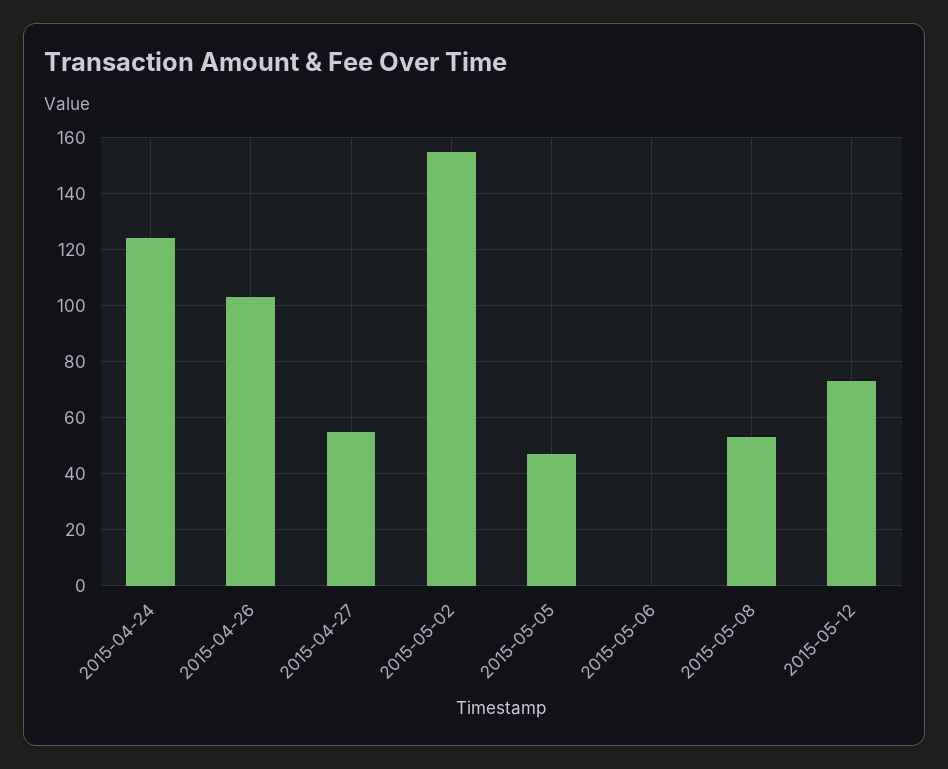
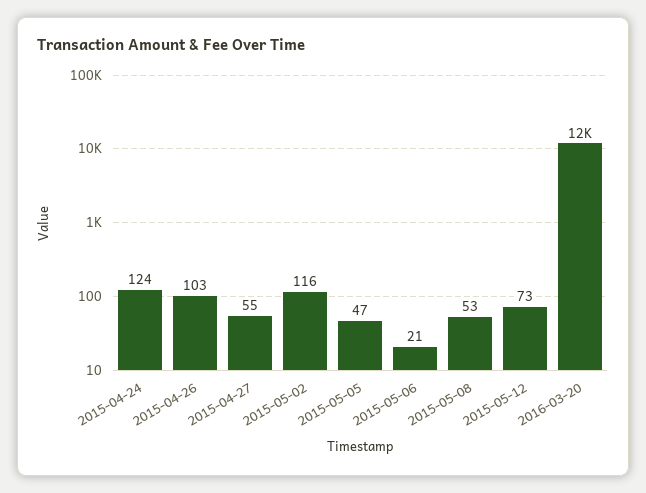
2015-05-02: 155 -> 116
2015-05-06: 0 -> 21
2016-03-20: none -> 12000

